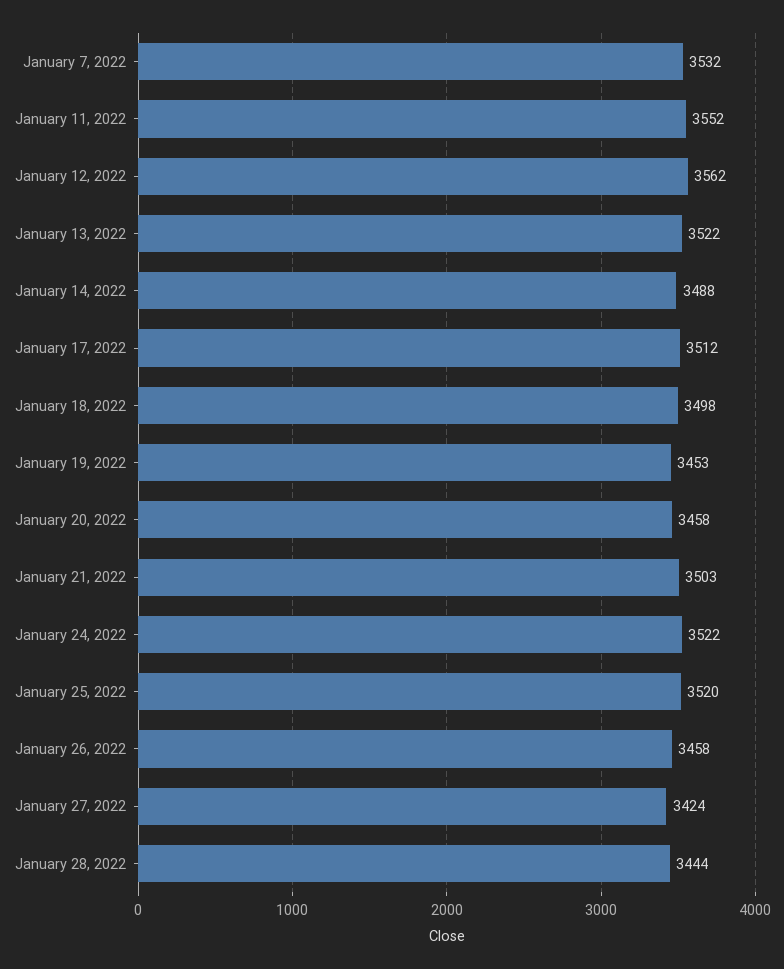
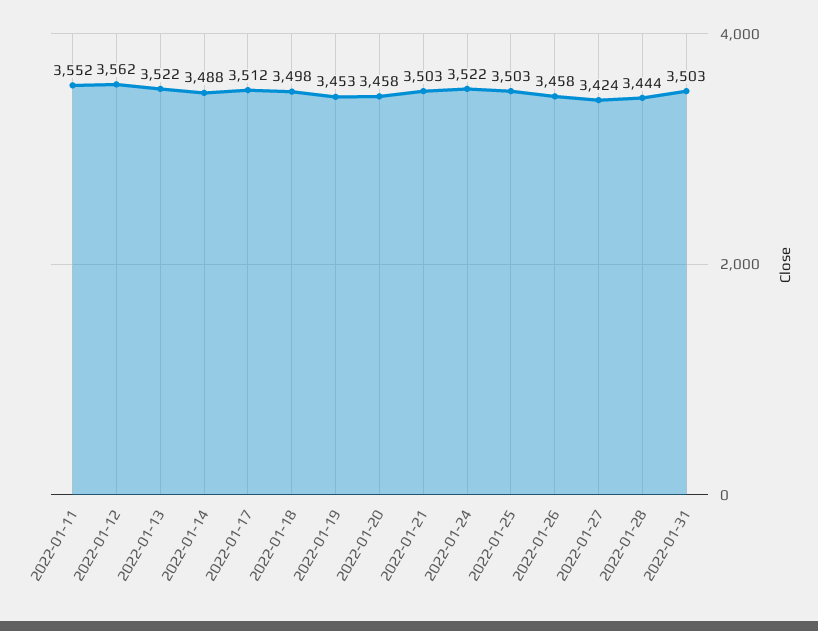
January 7, 2022: 3532 -> none
January 25, 2022: 3520 -> 3503
2022-01-31: none -> 3503

